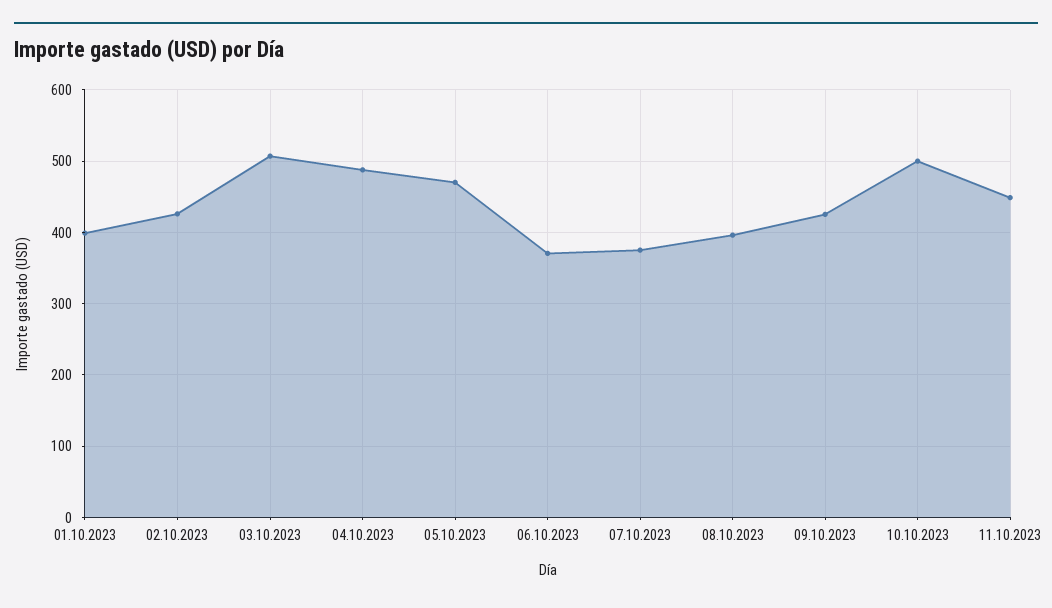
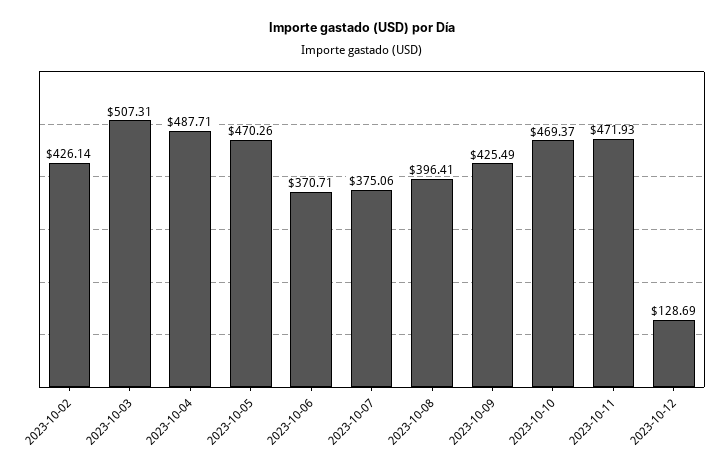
01.10.2023: 400 -> none
10.10.2023: 500 -> 469.37
11.10.2023: 450 -> 471.93
2023-10-12: none -> 128.69

